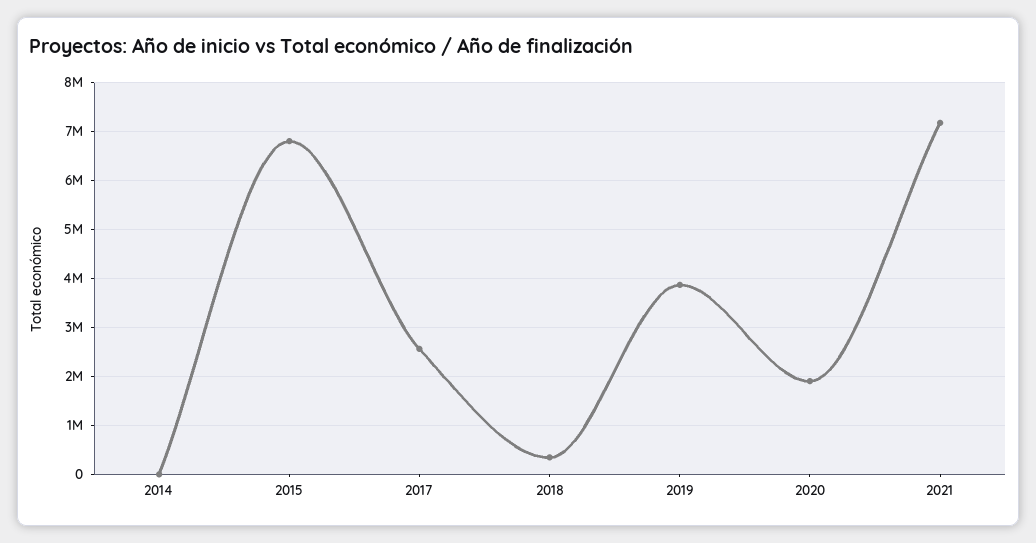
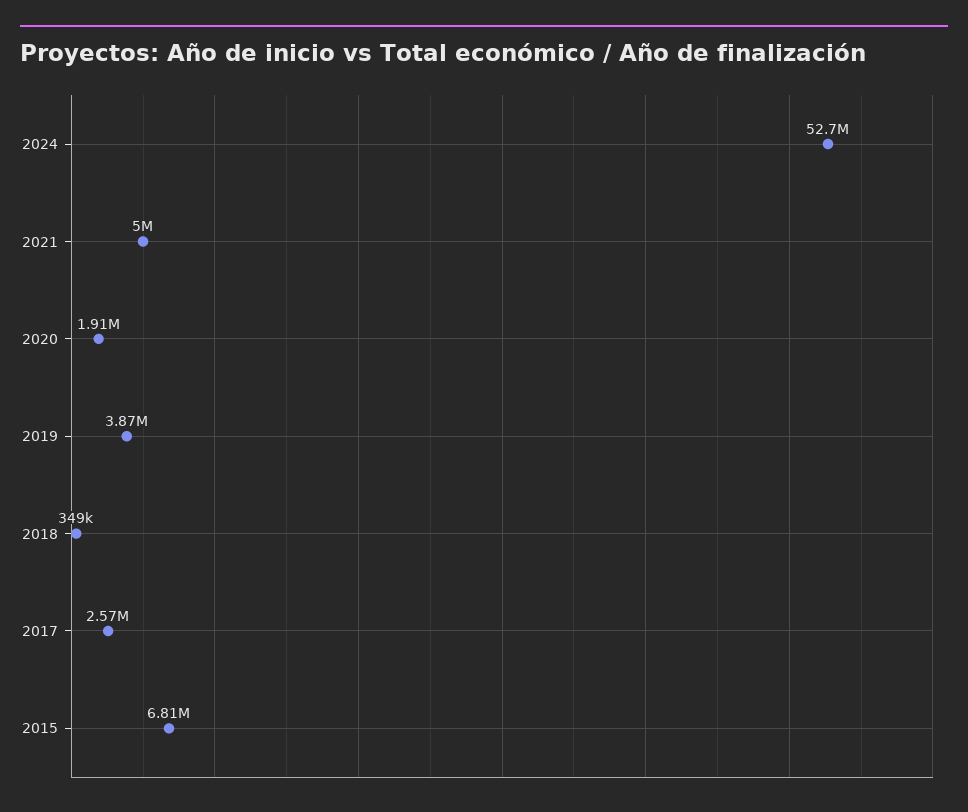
2014: 0 -> none
2021: 7200000 -> 5000000
2024: none -> 52700000

